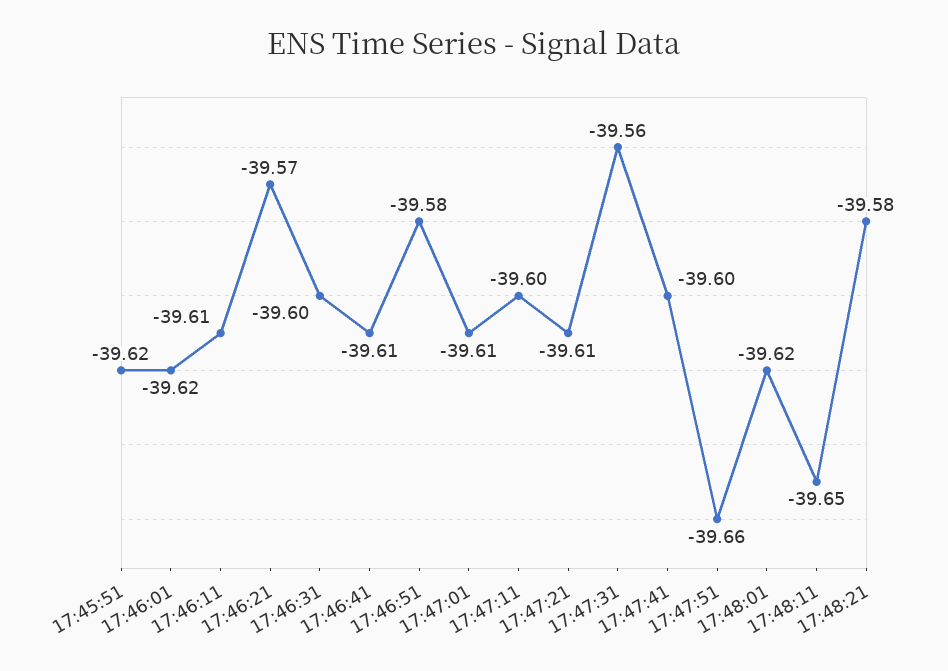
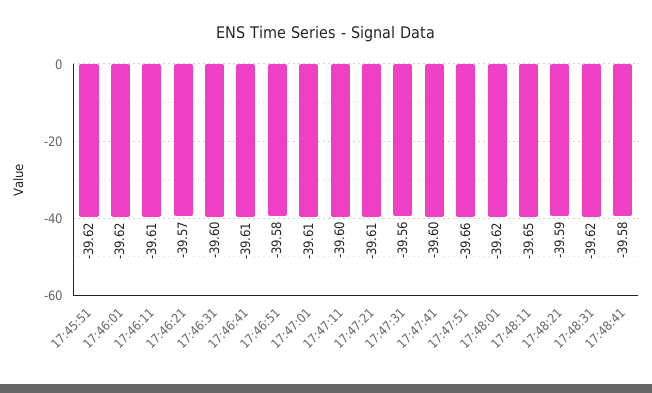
17:48:21: -39.58 -> -39.59
17:48:31: none -> -39.62
17:48:41: none -> -39.58

